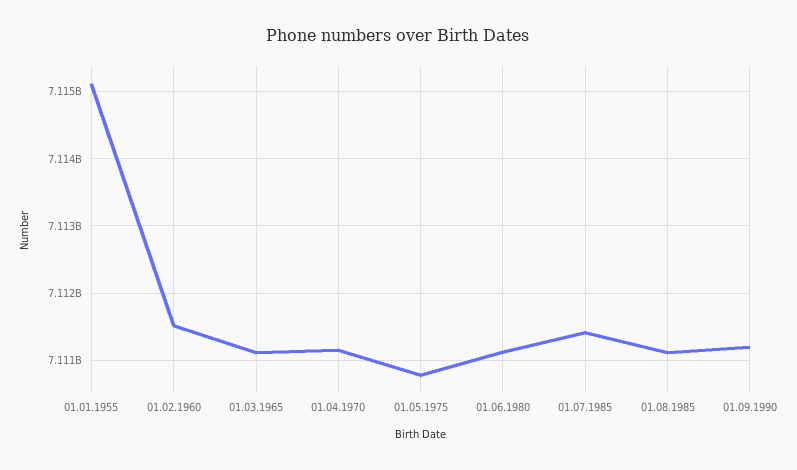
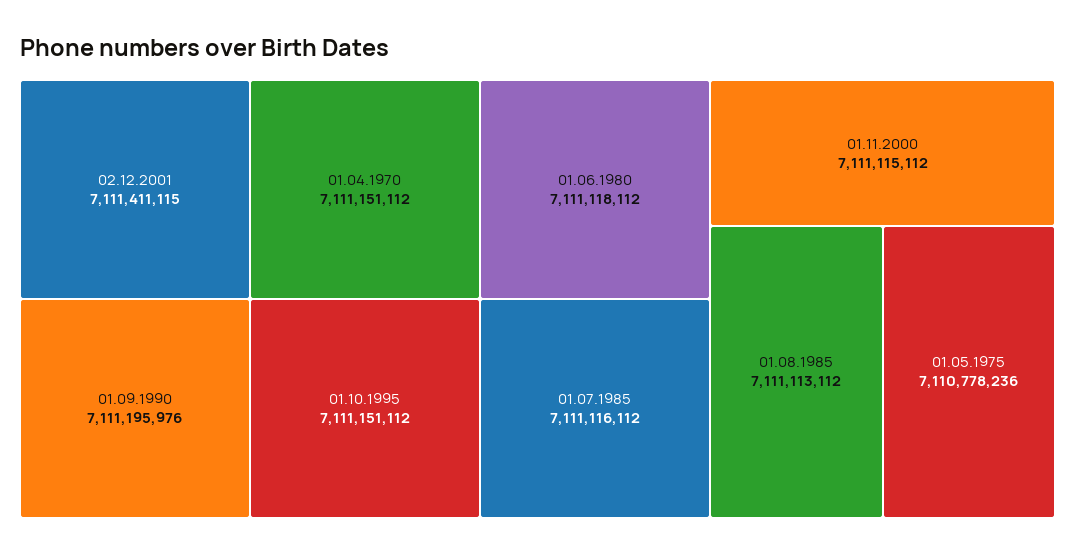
01.01.1955: 7115100000 -> none
01.02.1960: 7111500000 -> none
01.03.1965: 7111100000 -> none
01.07.1985: 7111400000 -> 7111116112
02.12.2001: none -> 7111411115
01.10.1995: none -> 7111151112
01.11.2000: none -> 7111115112

